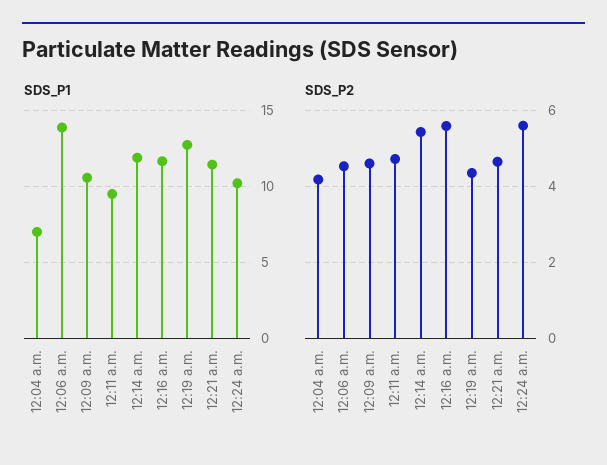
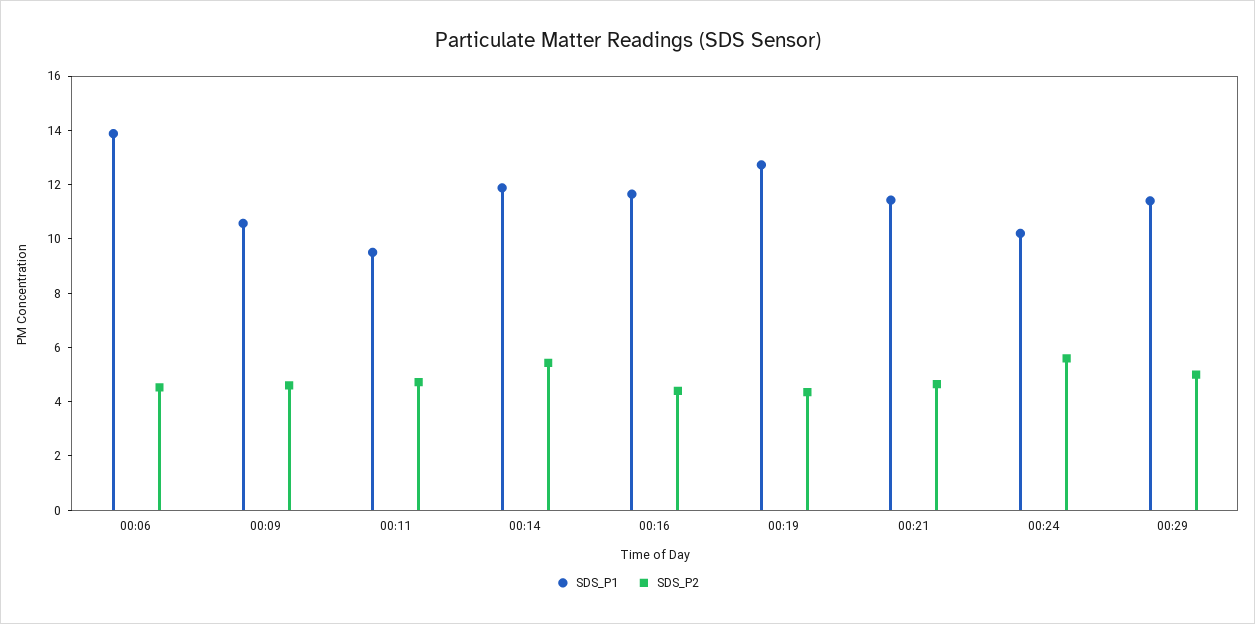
SDS_P1, 12:04 a.m.: 7 -> none
SDS_P2, 12:04 a.m.: 4.2 -> none
SDS_P2, 12:16 a.m.: 5.6 -> 4.5
SDS_P1, 00:29: none -> 11.5
SDS_P2, 00:29: none -> 5

